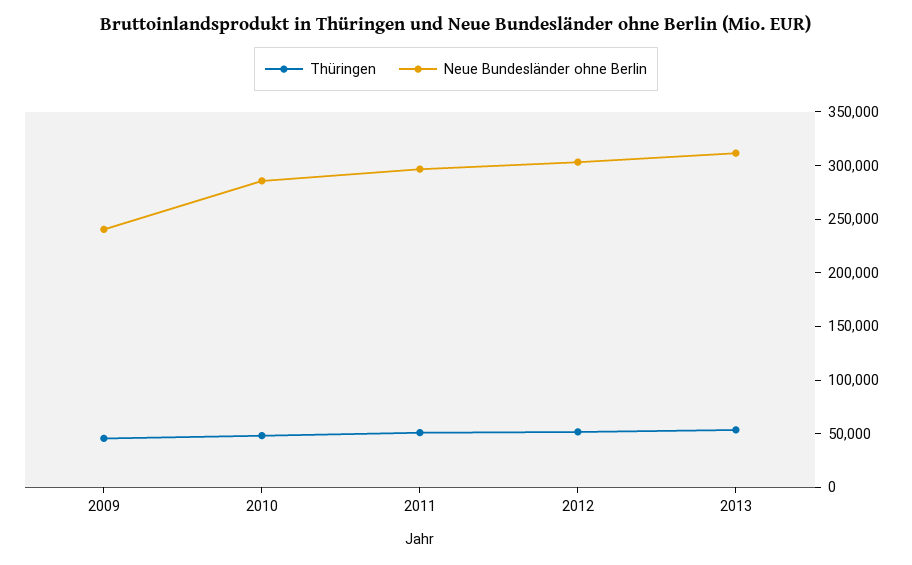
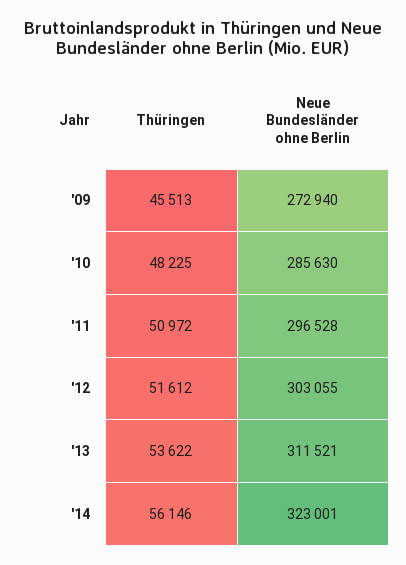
Neue Bundesländer ohne Berlin, 2009: 240000 -> 272940
Thüringen, '14: none -> 56146
Neue Bundesländer ohne Berlin, '14: none -> 323001

